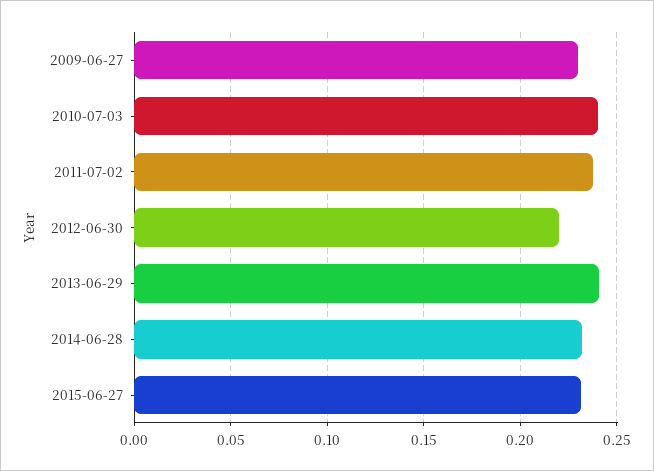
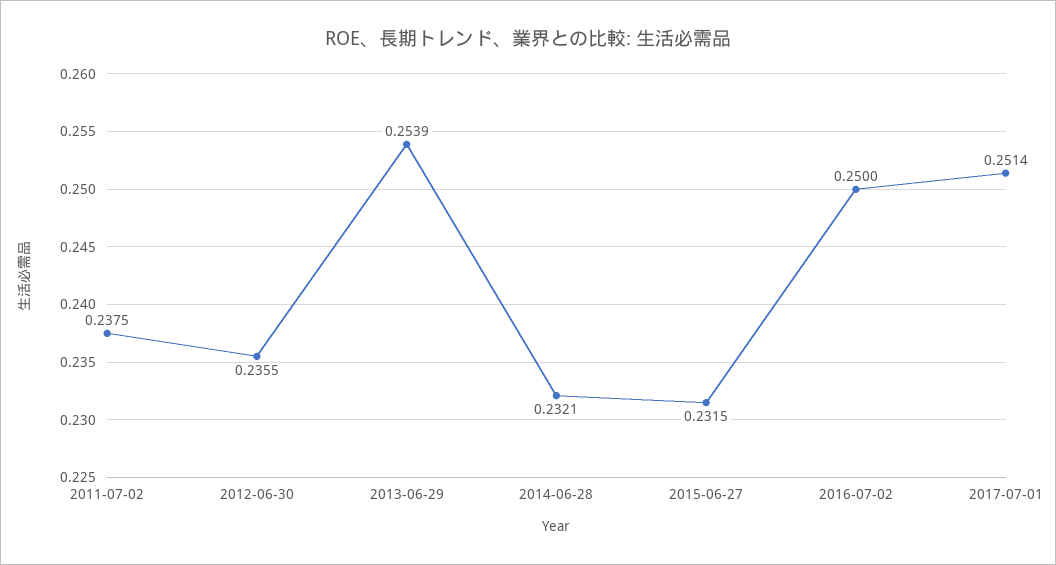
2009-06-27: 0.23 -> none
2010-07-03: 0.24 -> none
2012-06-30: 0.22 -> 0.2355
2013-06-29: 0.24 -> 0.2539
2016-07-02: none -> 0.25
2017-07-01: none -> 0.2514

